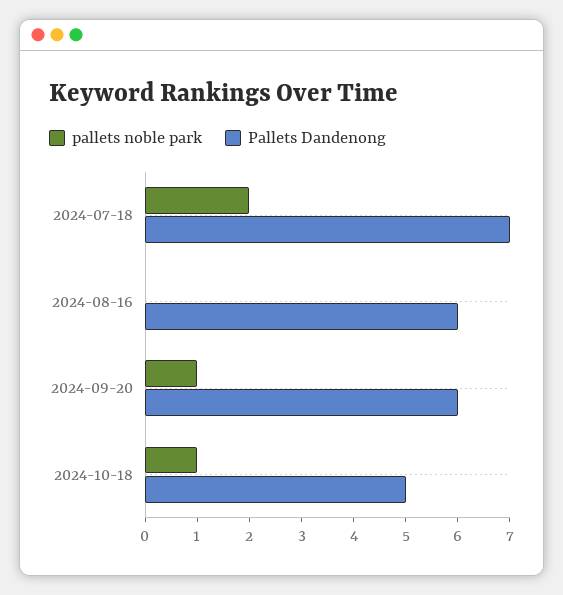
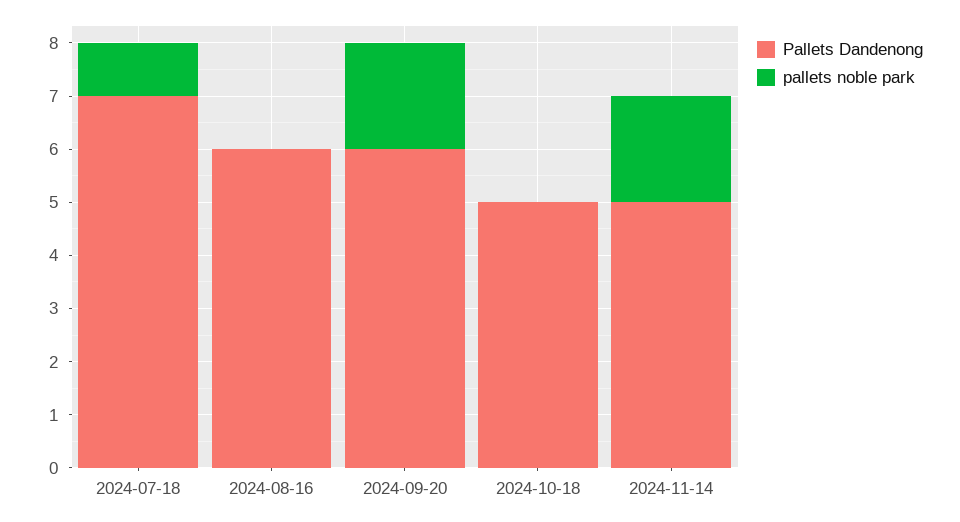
pallets noble park, 2024-07-18: 2 -> 1
pallets noble park, 2024-09-20: 1 -> 2
pallets noble park, 2024-10-18: 1 -> 0
Pallets Dandenong, 2024-11-14: none -> 5
pallets noble park, 2024-11-14: none -> 2

